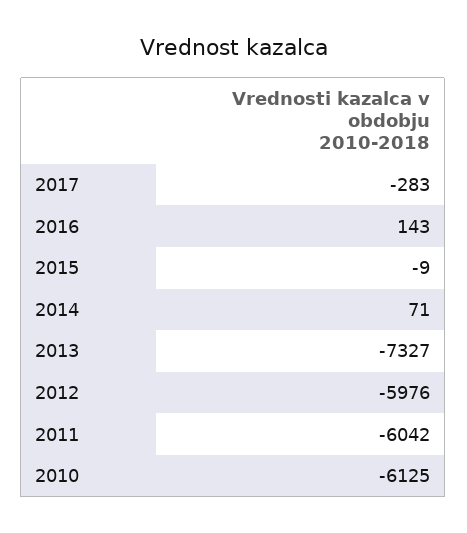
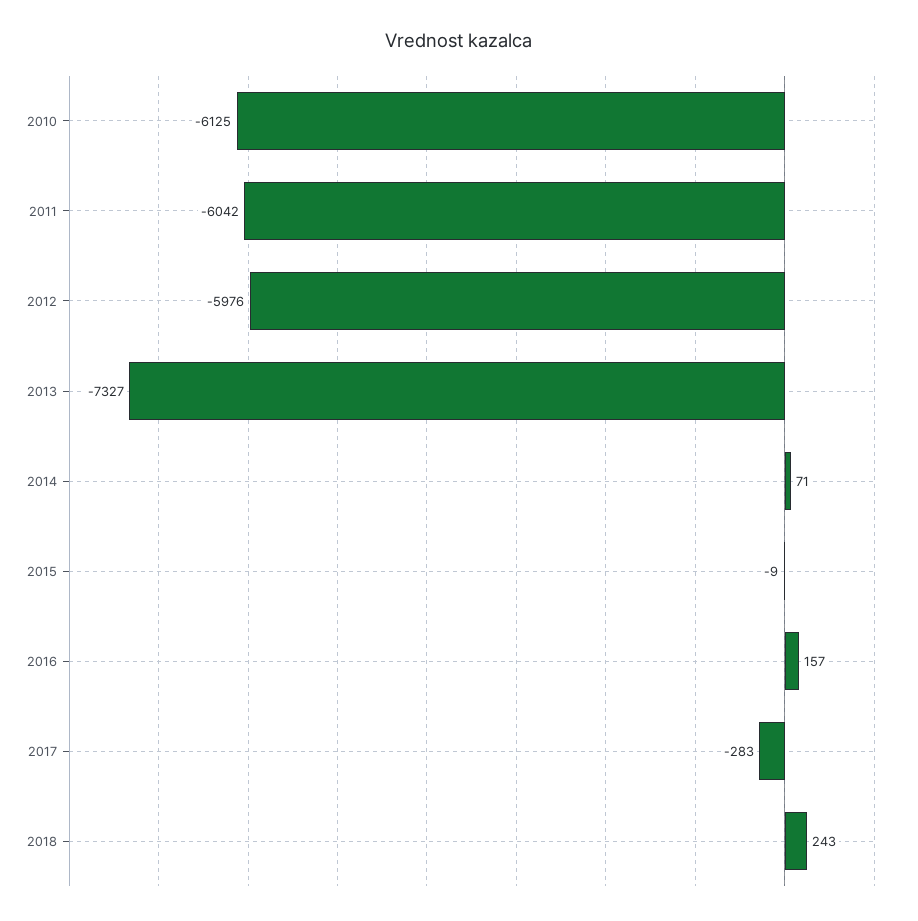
2016: 143 -> 157
2018: none -> 243

